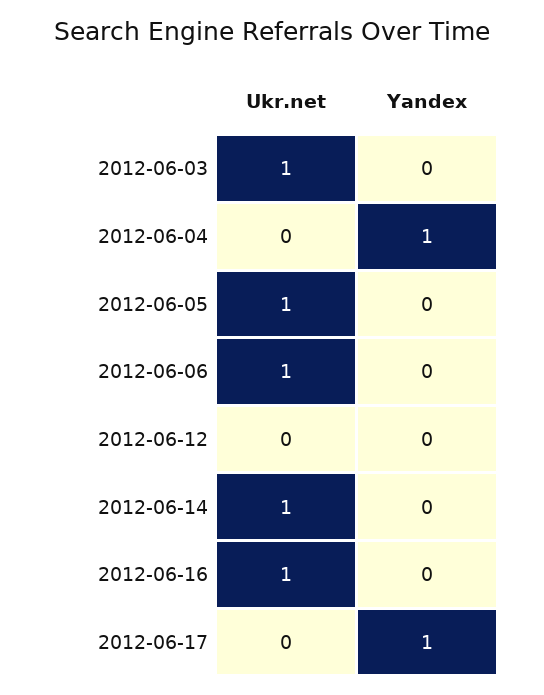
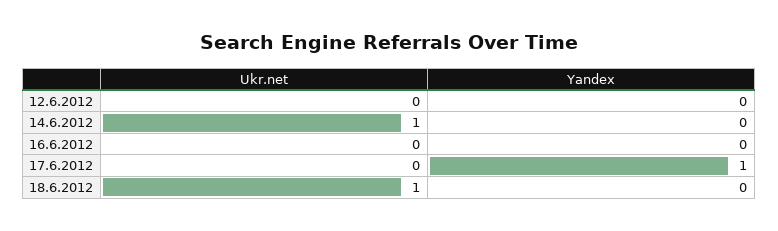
Ukr.net, 2012-06-03: 1 -> none
Yandex, 2012-06-03: 0 -> none
Ukr.net, 2012-06-04: 0 -> none
Yandex, 2012-06-04: 1 -> none
Ukr.net, 2012-06-05: 1 -> none
Yandex, 2012-06-05: 0 -> none
Ukr.net, 2012-06-06: 1 -> none
Yandex, 2012-06-06: 0 -> none
Ukr.net, 2012-06-16: 1 -> 0
Ukr.net, 18.6.2012: none -> 1
Yandex, 18.6.2012: none -> 0

